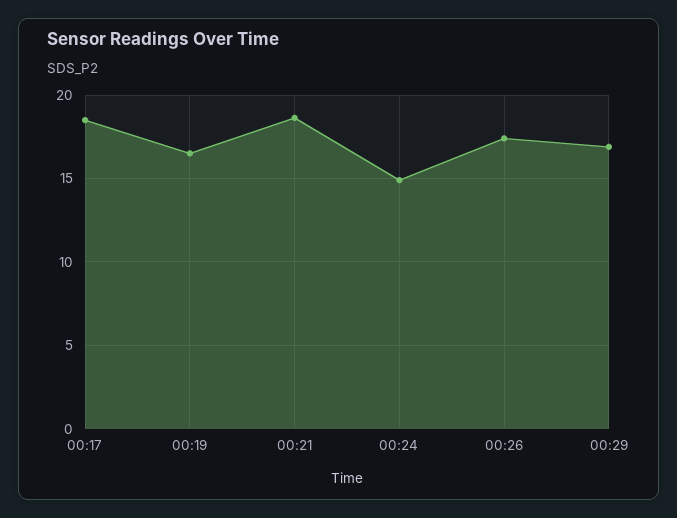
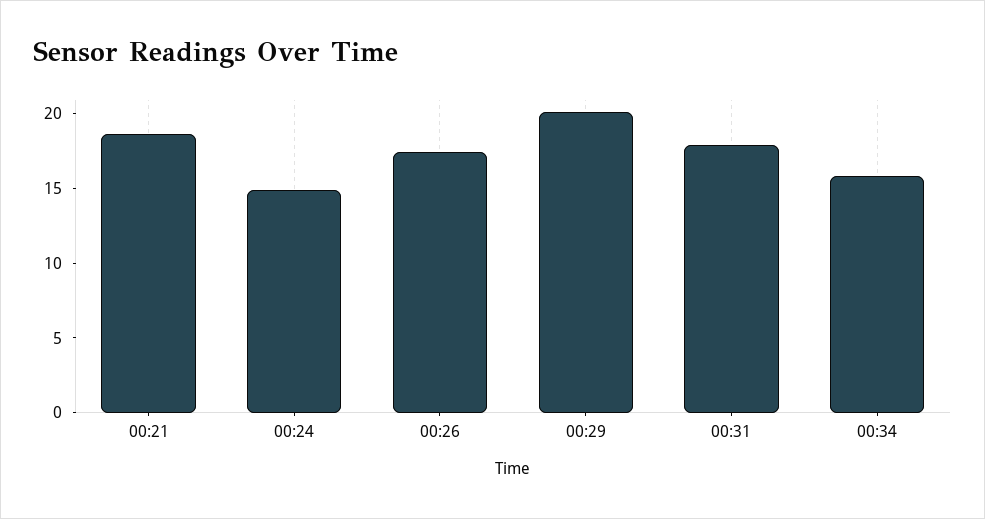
00:17: 18.5 -> none
00:19: 16.5 -> none
00:29: 17 -> 20
00:31: none -> 18
00:34: none -> 16

